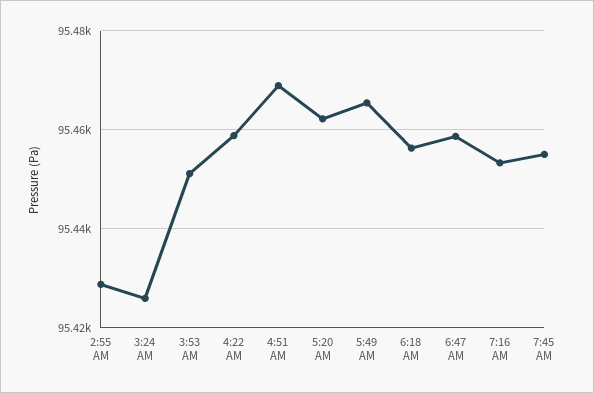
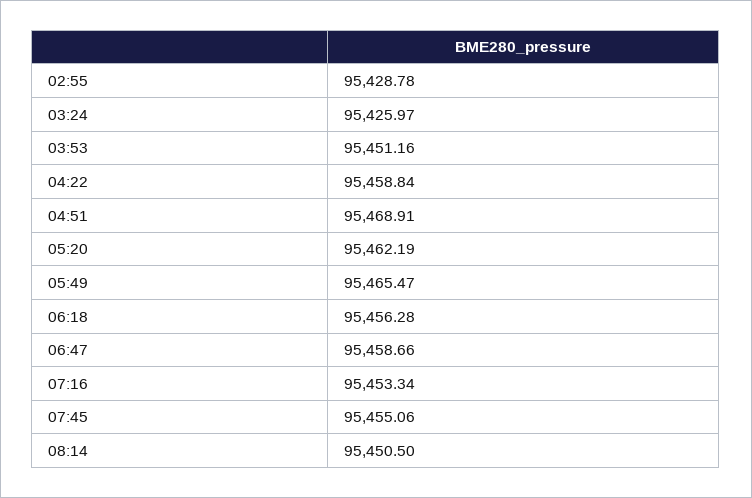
08:14: none -> 95450.5

